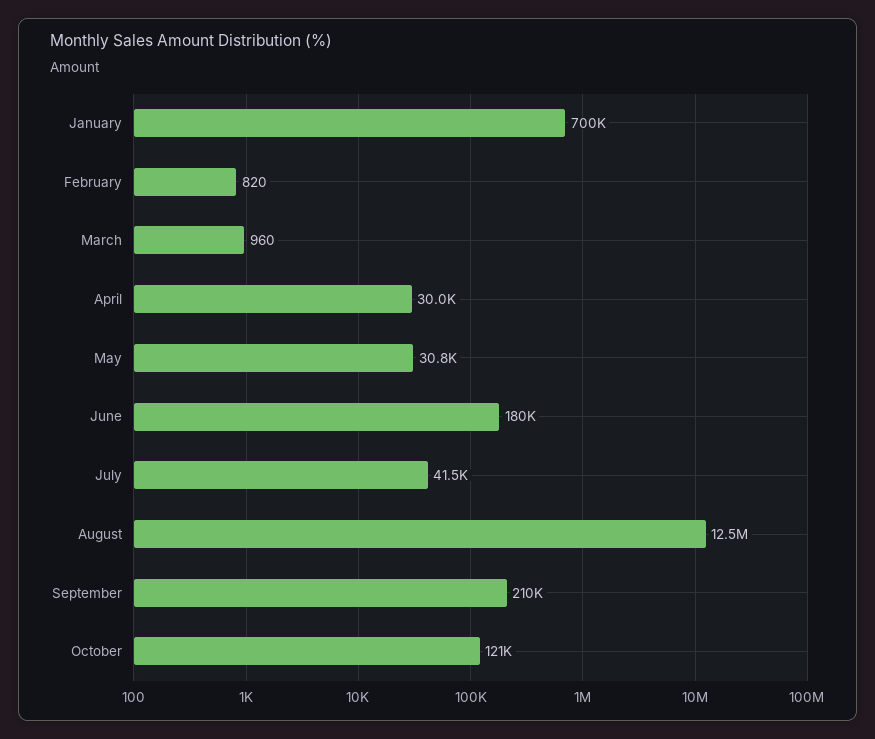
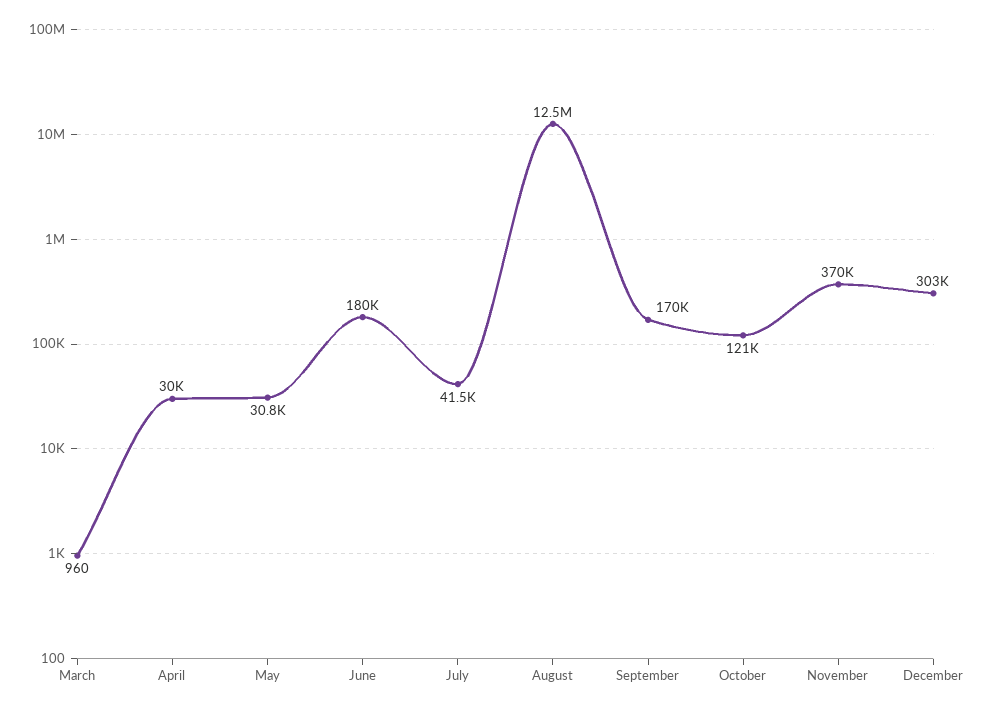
January: 700000 -> none
February: 820 -> none
September: 210000 -> 170000
November: none -> 370000
December: none -> 303000

